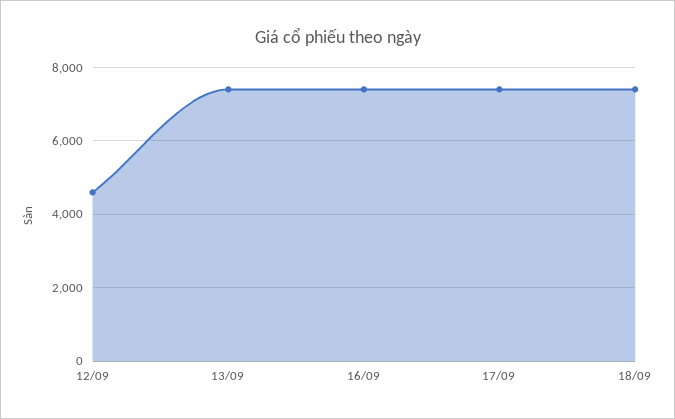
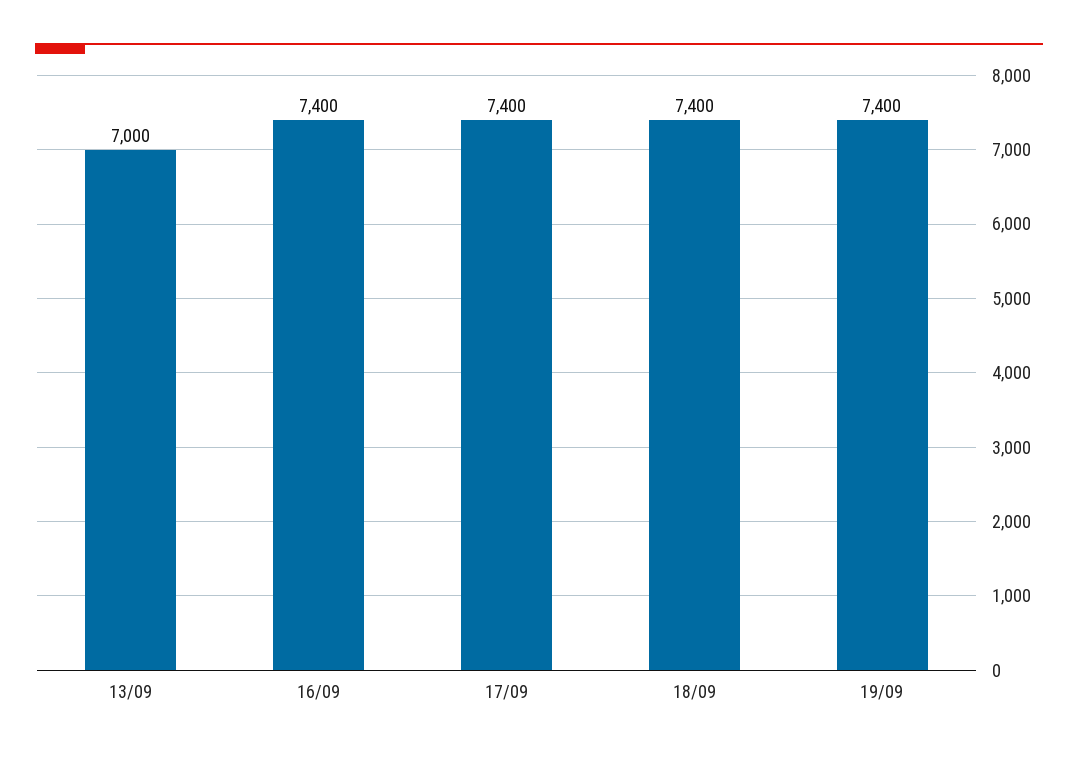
12/09: 4600 -> none
13/09: 7400 -> 7000
19/09: none -> 7400

